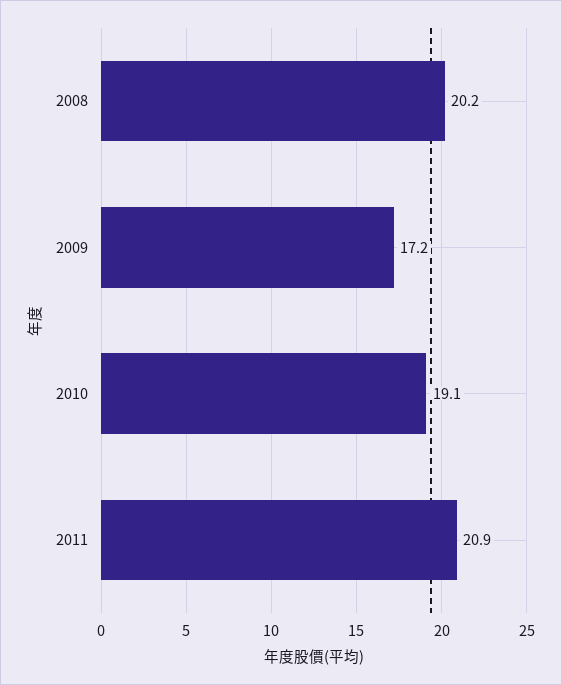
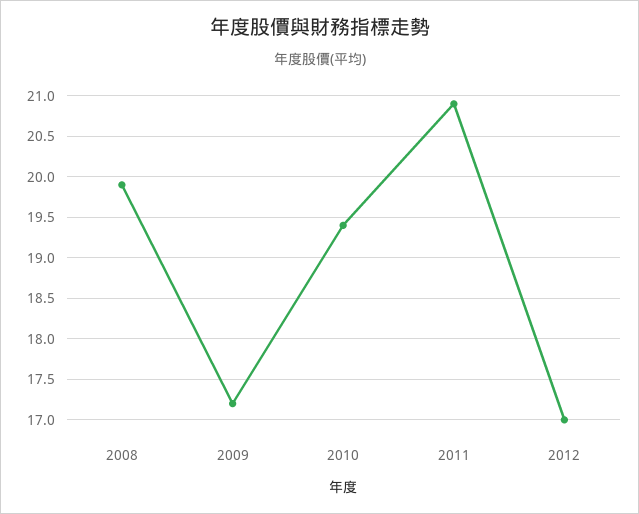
2008: 20.2 -> 19.9
2010: 19.1 -> 19.4
2012: none -> 17

